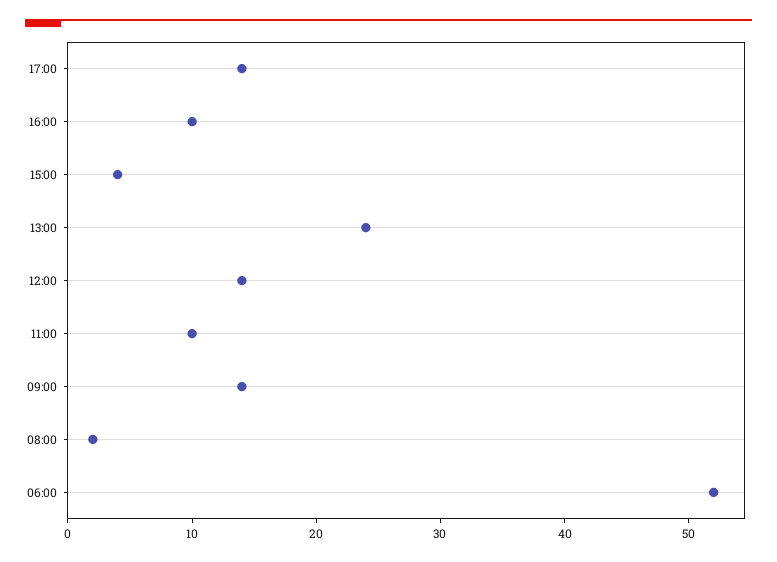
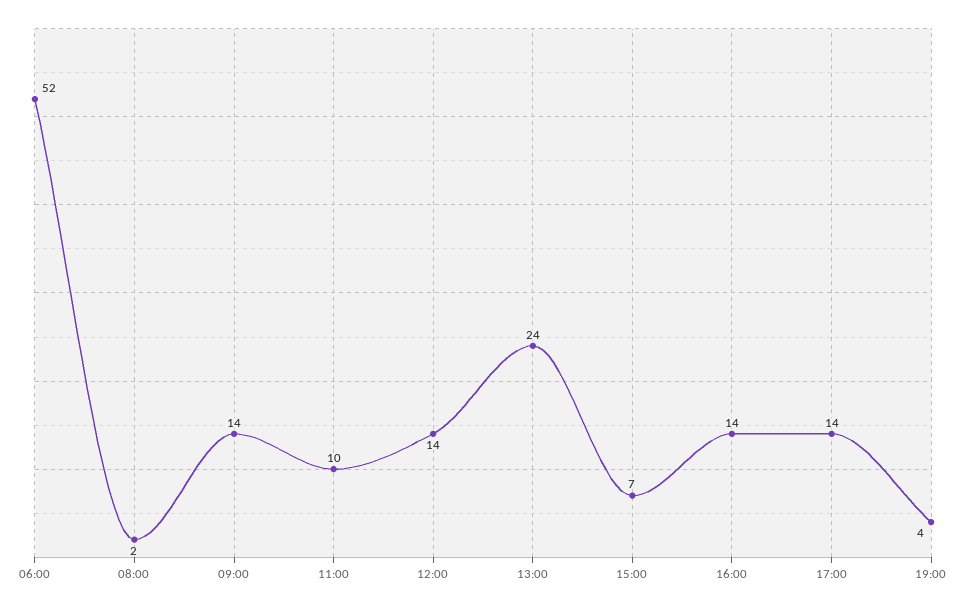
16:00: 10 -> 14
15:00: 4 -> 7
19:00: none -> 4

